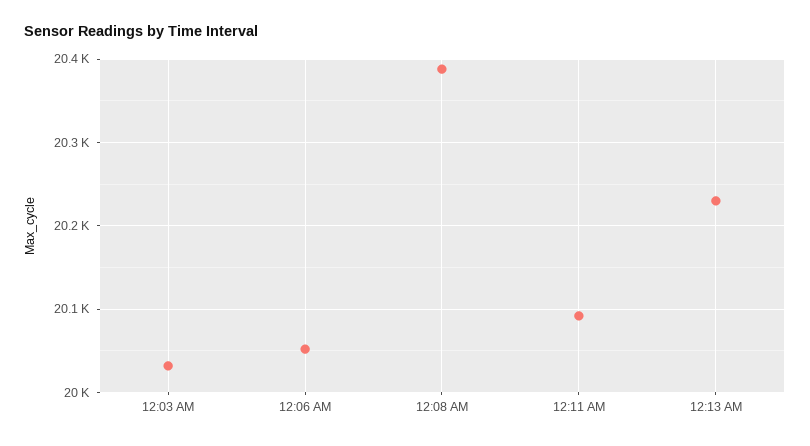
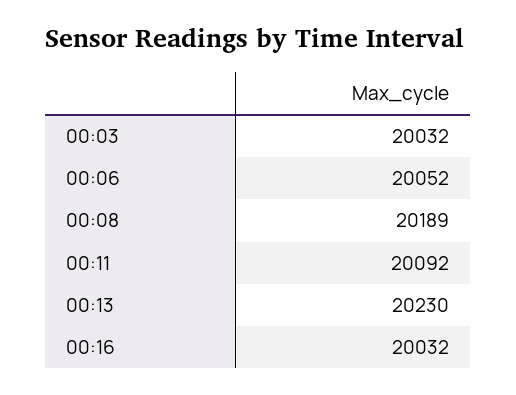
12:08 AM: 20390 -> 20189
00:16: none -> 20032

